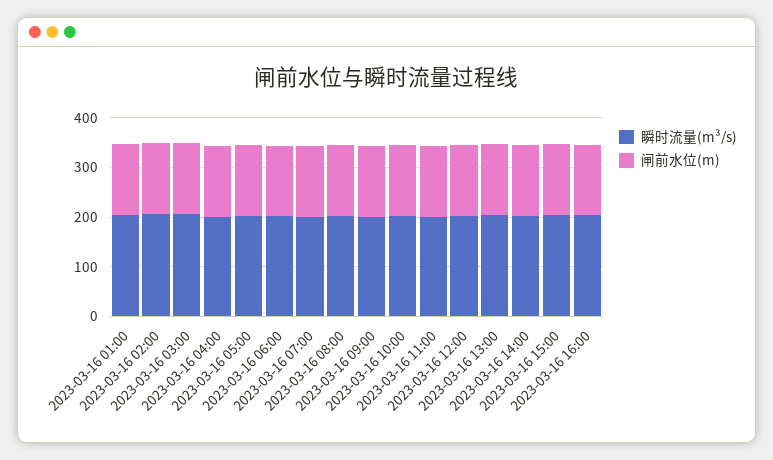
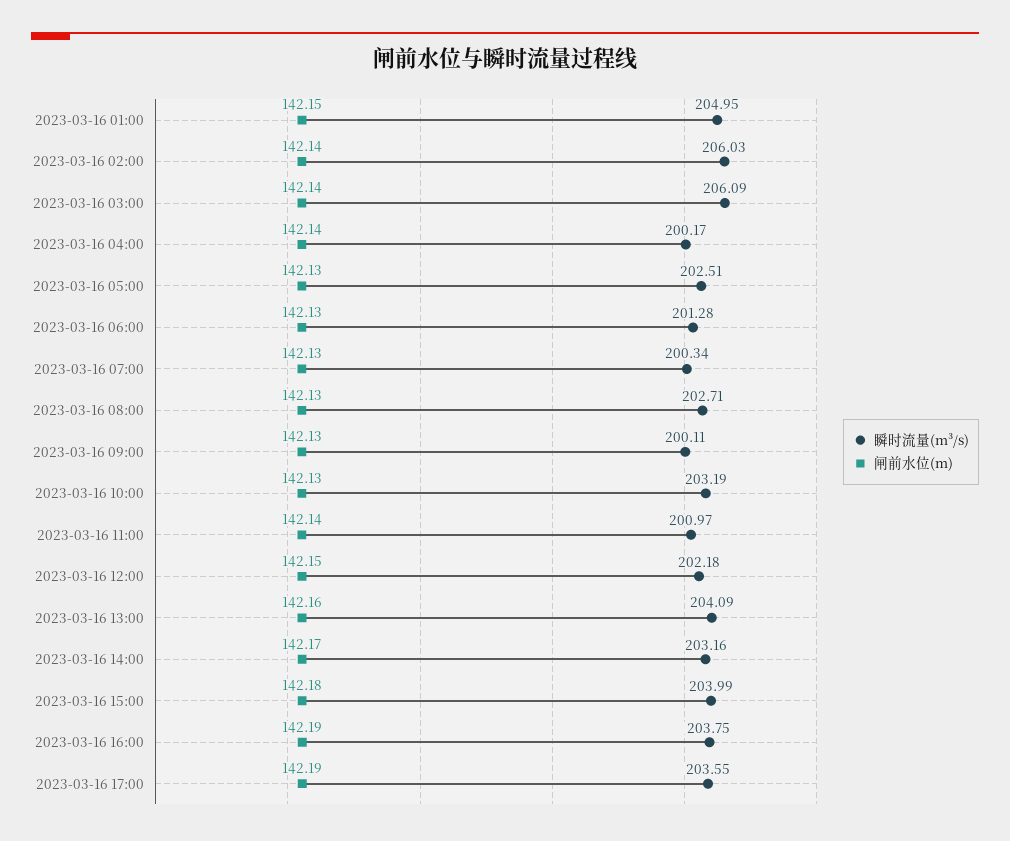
瞬时流量(m³/s), 2023-03-16 17:00: none -> 203.55
闸前水位(m), 2023-03-16 17:00: none -> 142.19

